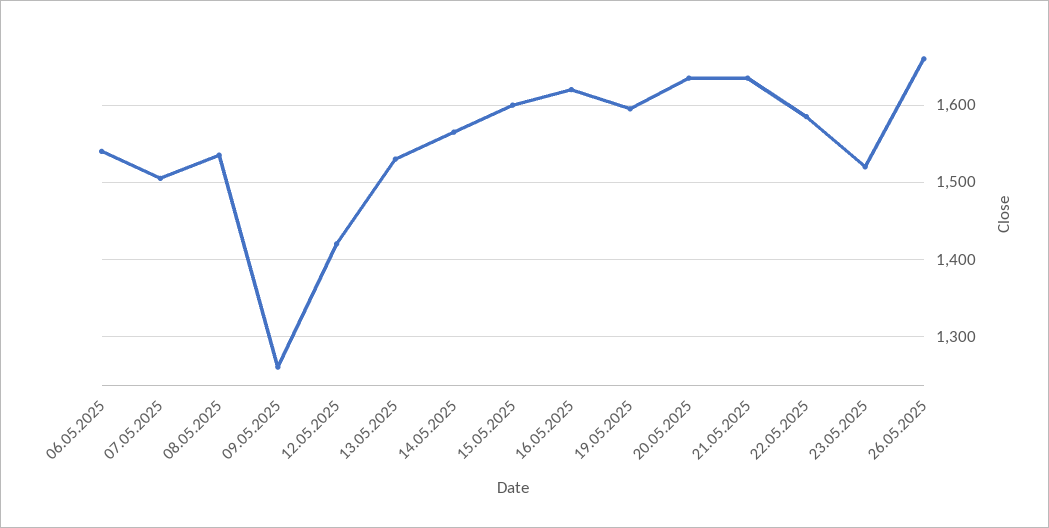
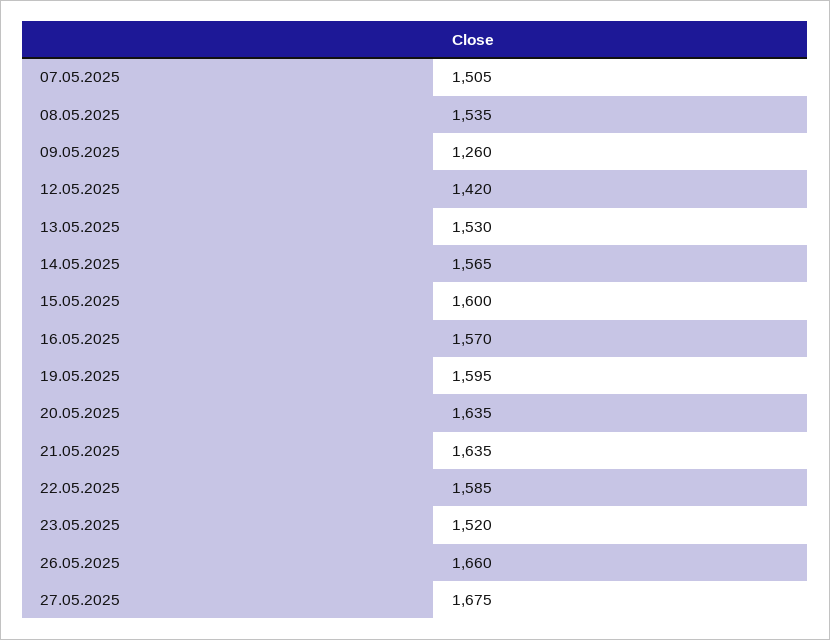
06.05.2025: 1540 -> none
16.05.2025: 1620 -> 1570
27.05.2025: none -> 1675

